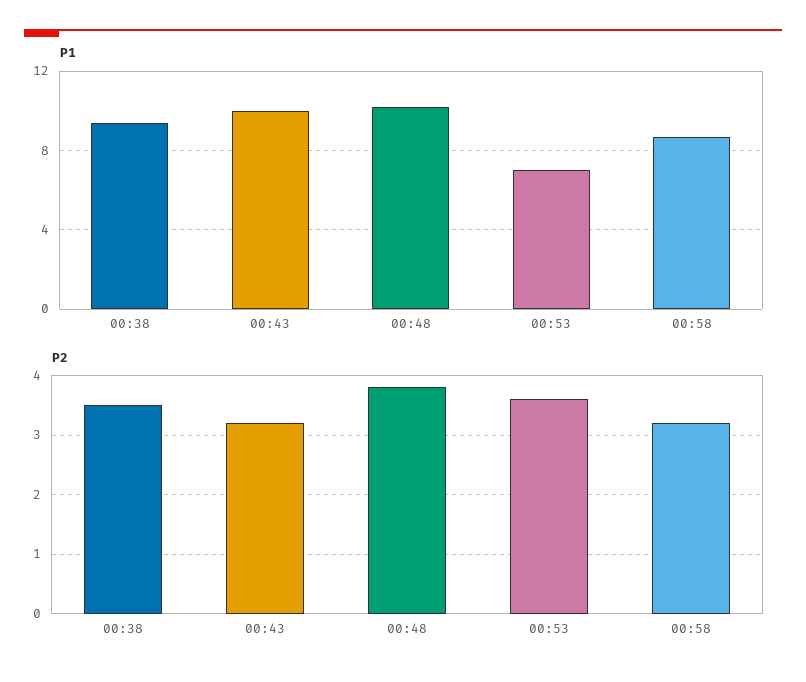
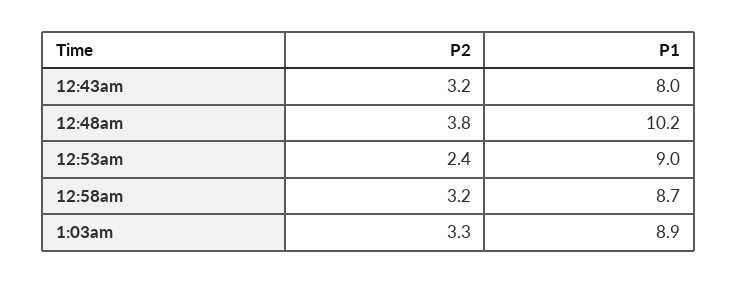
P1, 00:38: 9.5 -> none
P1, 00:43: 10 -> 8
P1, 00:53: 7 -> 9
P2, 00:38: 3.5 -> none
P2, 00:53: 3.5 -> 2.4
P2, 1:03am: none -> 3.3
P1, 1:03am: none -> 8.9

